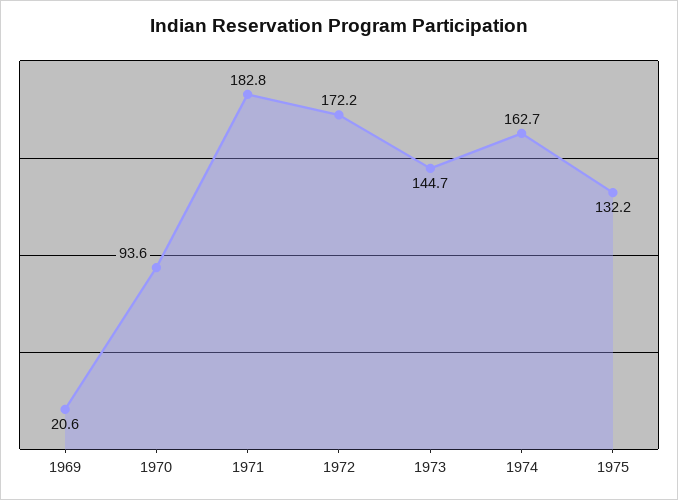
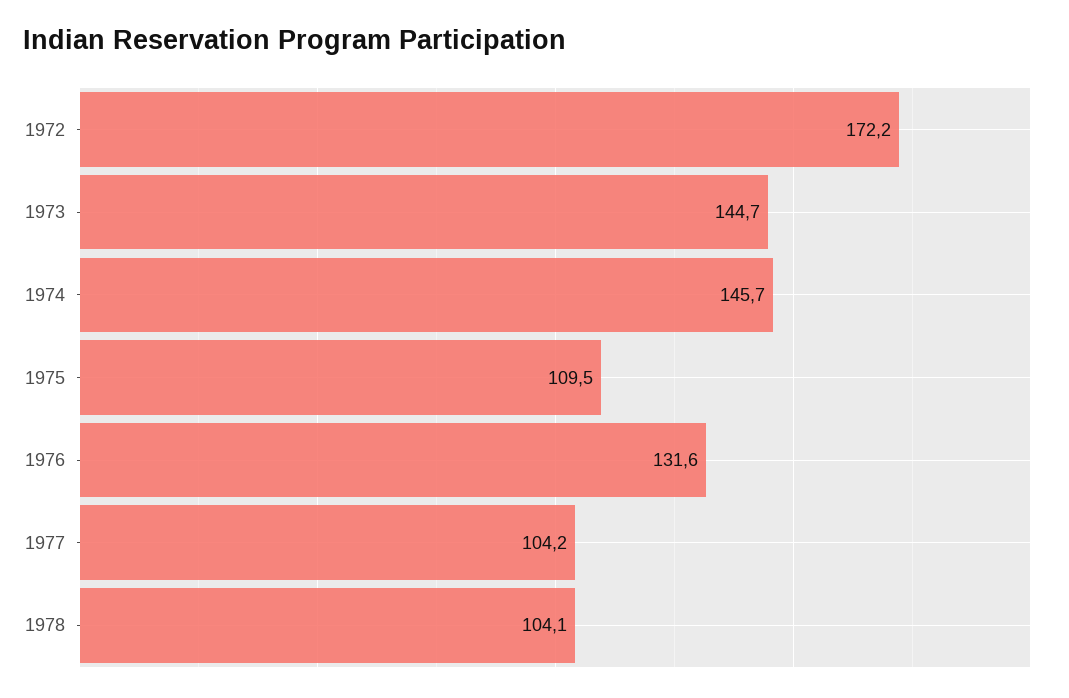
1969: 20.6 -> none
1970: 93.6 -> none
1971: 182.8 -> none
1974: 162.7 -> 145.7
1975: 132.2 -> 109.5
1976: none -> 131.6
1977: none -> 104.2
1978: none -> 104.1

